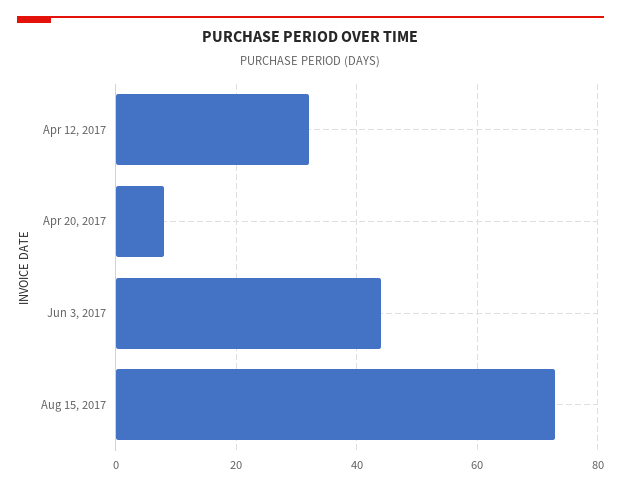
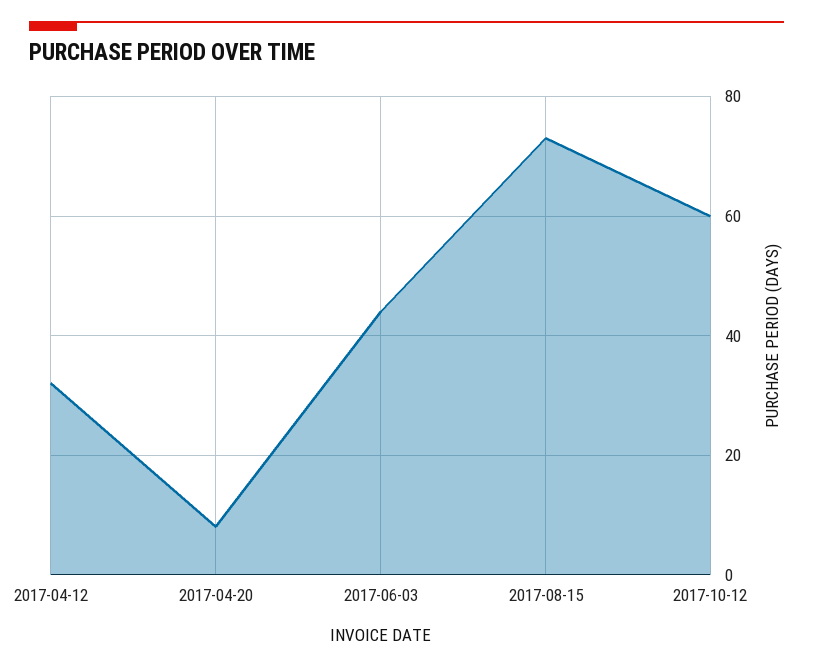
2017-10-12: none -> 60

